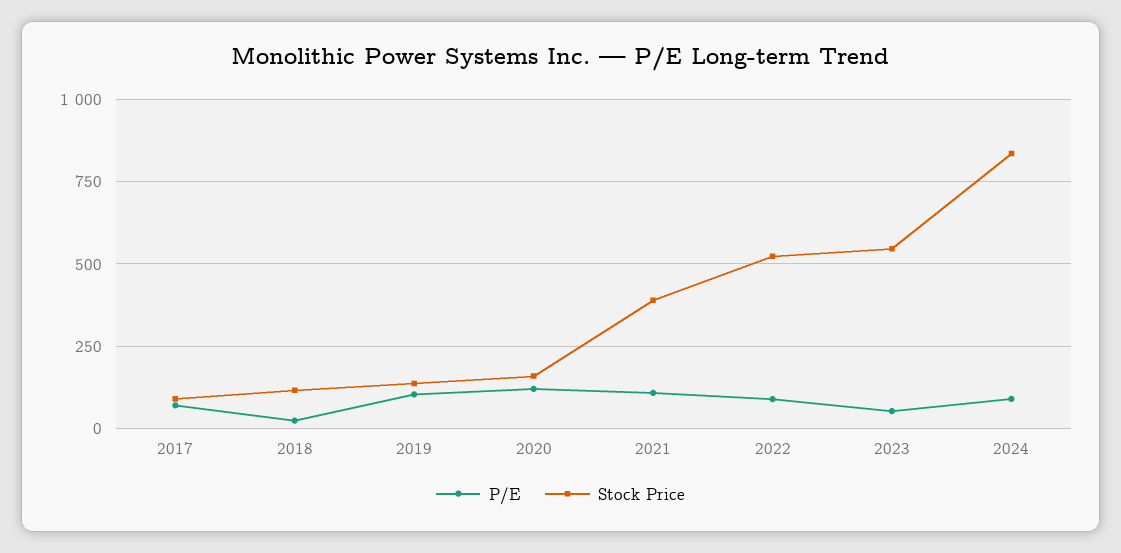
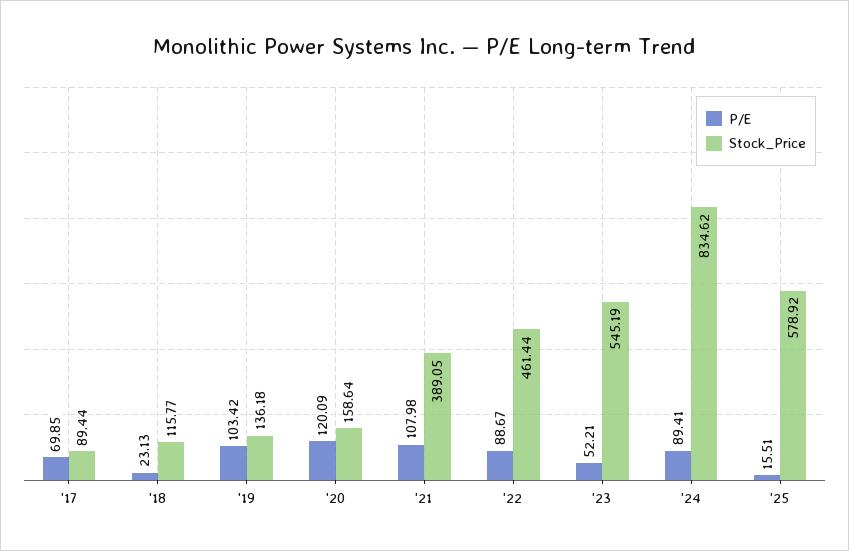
Stock Price, 2022: 525 -> 461.44
P/E, '25: none -> 15.51
Stock Price, '25: none -> 578.92

